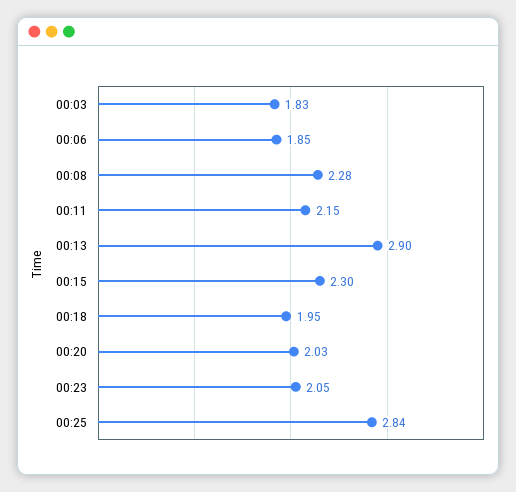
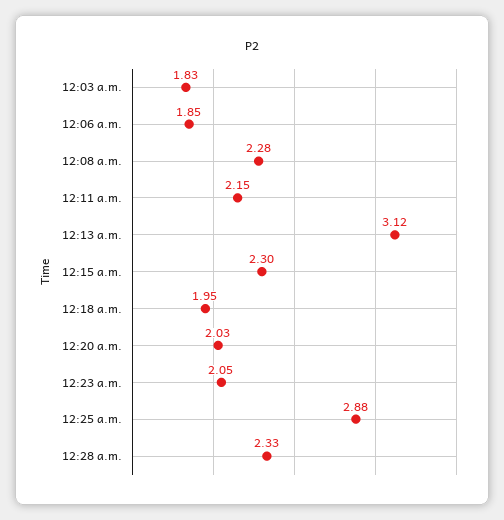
00:13: 2.9 -> 3.12
00:25: 2.84 -> 2.88
12:28 a.m.: none -> 2.33

